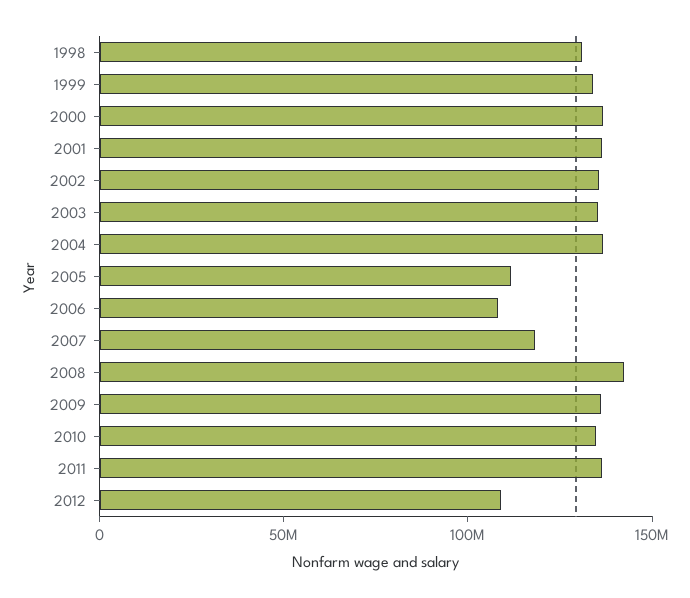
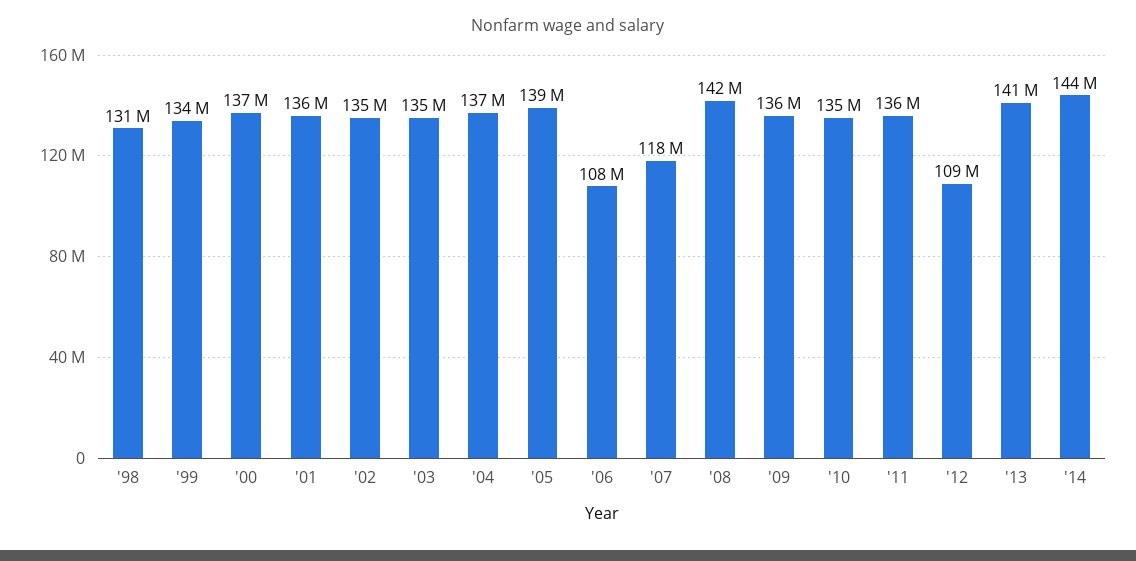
2005: 110000000 -> 139000000
'13: none -> 141000000
'14: none -> 144000000

